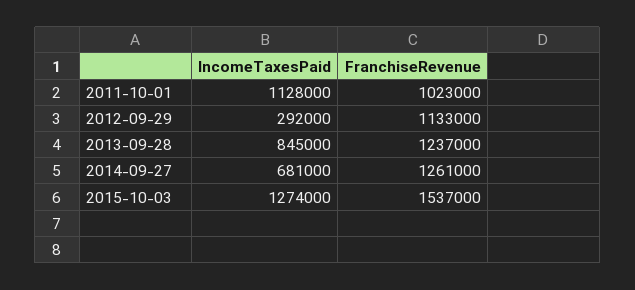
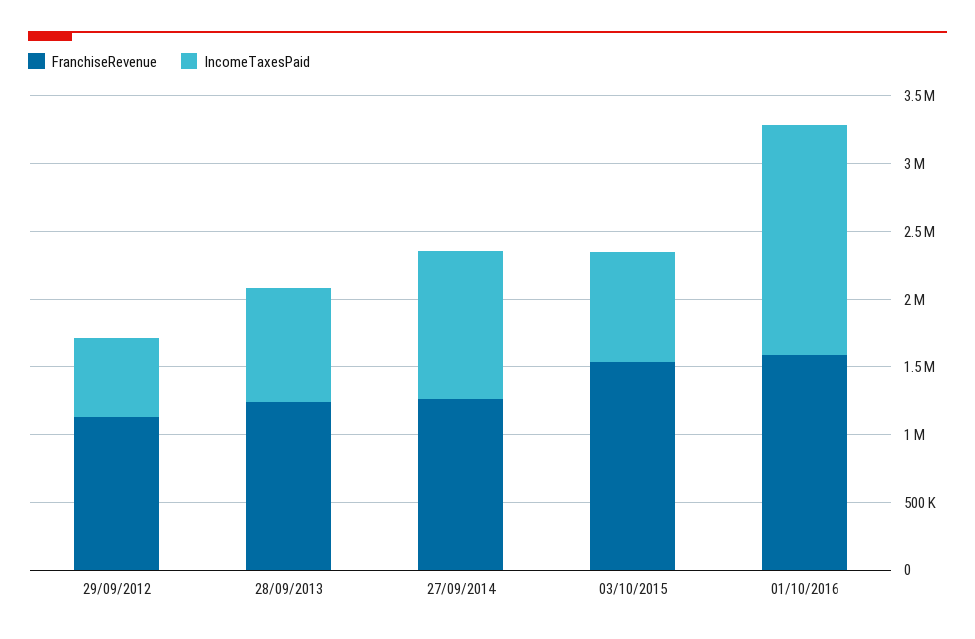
IncomeTaxesPaid, 2011-10-01: 1128000 -> none
FranchiseRevenue, 2011-10-01: 1023000 -> none
IncomeTaxesPaid, 2012-09-29: 292000 -> 600000
IncomeTaxesPaid, 2014-09-27: 681000 -> 1100000
IncomeTaxesPaid, 2015-10-03: 1274000 -> 800000
FranchiseRevenue, 01/10/2016: none -> 1600000
IncomeTaxesPaid, 01/10/2016: none -> 1700000

